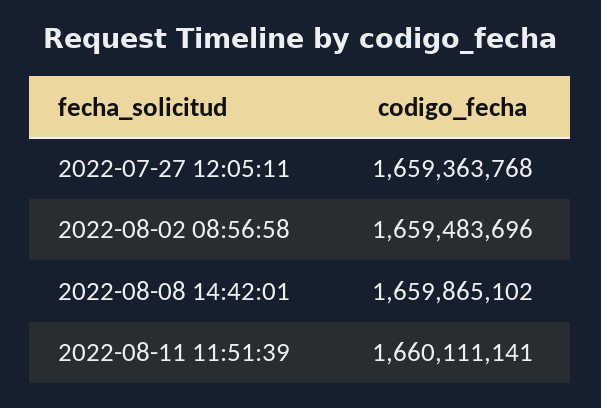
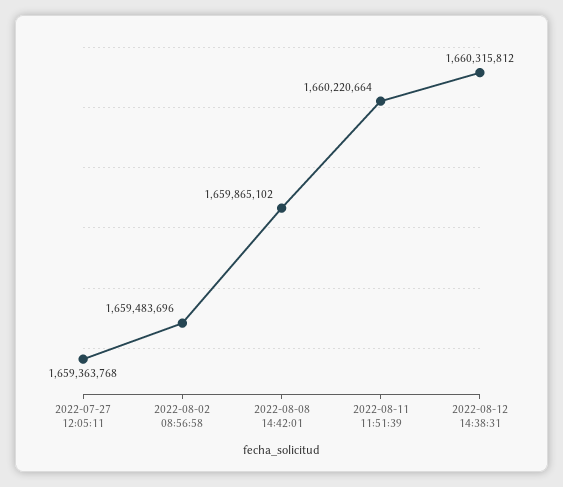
2022-08-11 11:51:39: 1660111141 -> 1660220664
2022-08-12 14:38:31: none -> 1660315812

